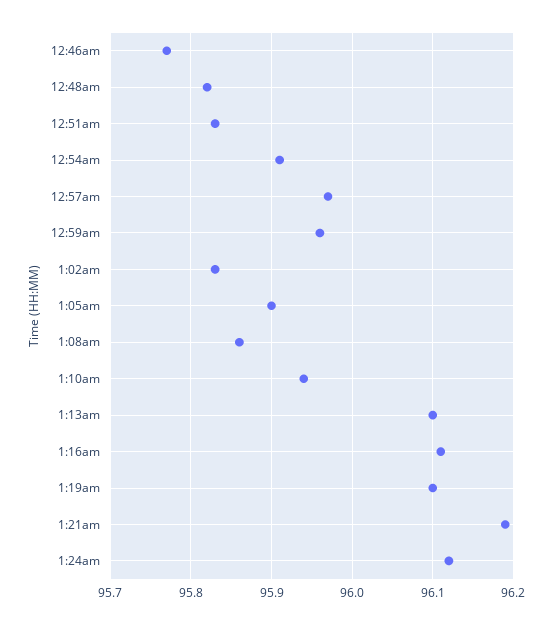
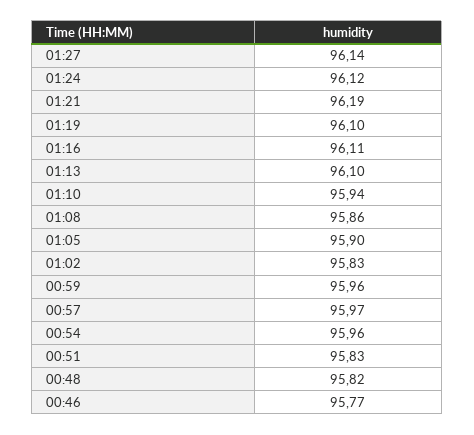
12:54am: 95.91 -> 95.96
01:27: none -> 96.14

